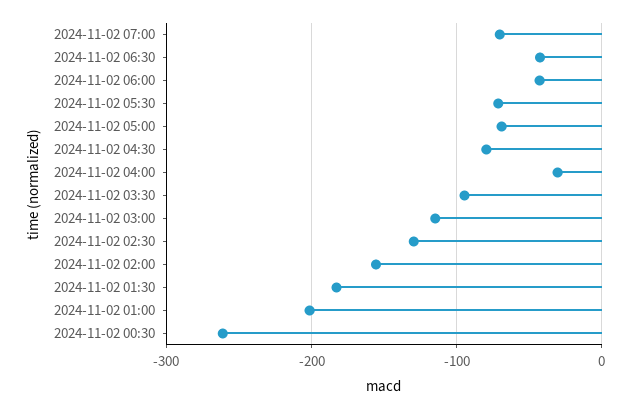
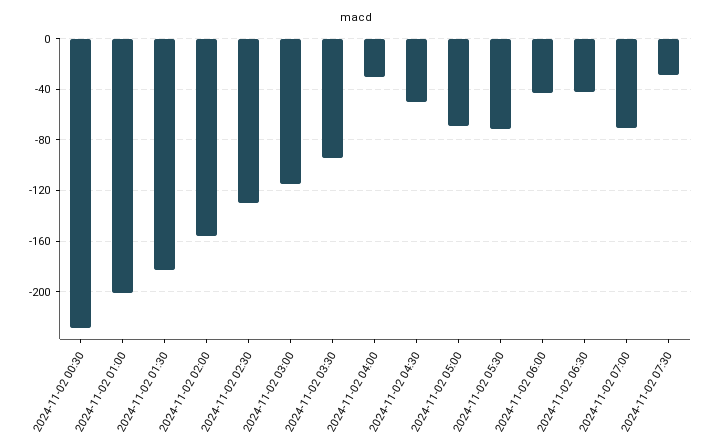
2024-11-02 04:30: -80 -> -50
2024-11-02 00:30: -260 -> -230
2024-11-02 07:30: none -> -30

